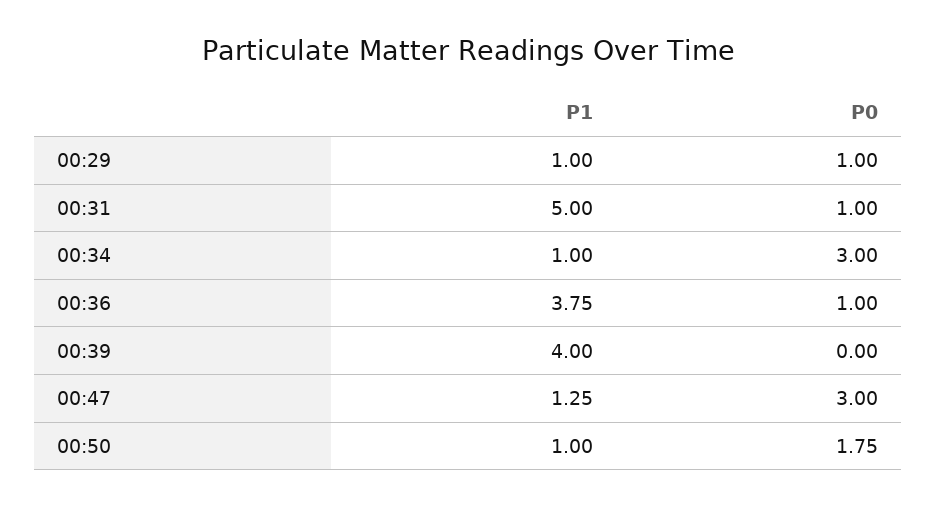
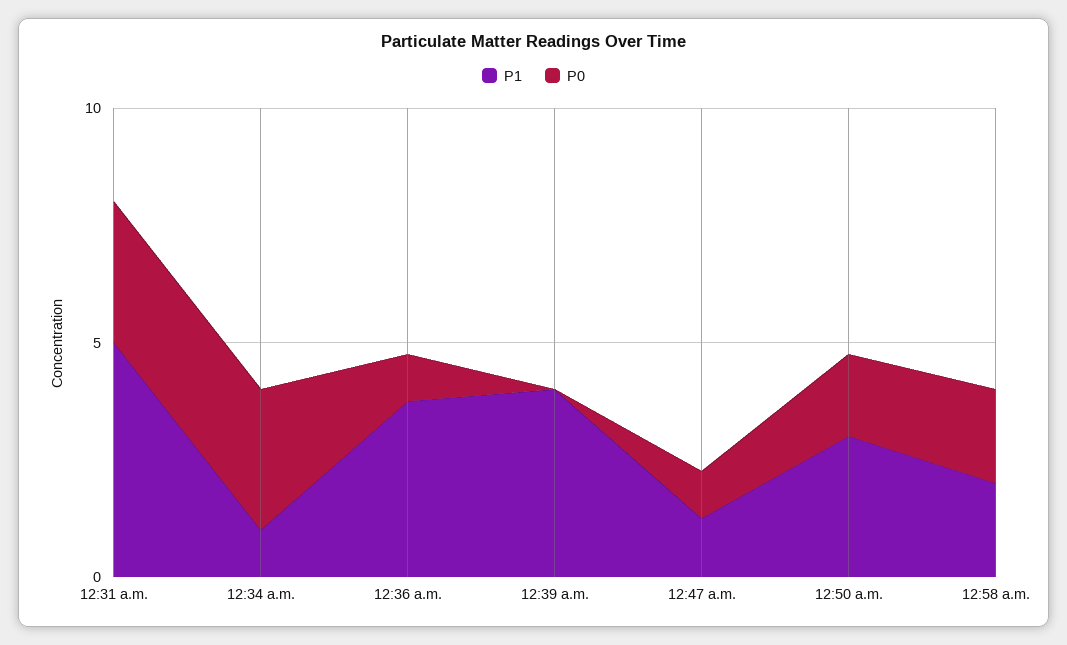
P1, 00:29: 1 -> none
P0, 00:29: 1 -> none
P0, 00:31: 1 -> 3
P0, 00:47: 3 -> 1
P1, 00:50: 1 -> 3
P1, 12:58 a.m.: none -> 2
P0, 12:58 a.m.: none -> 2

